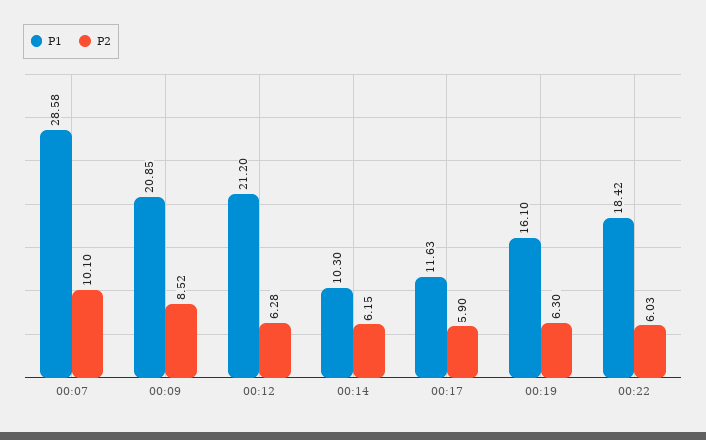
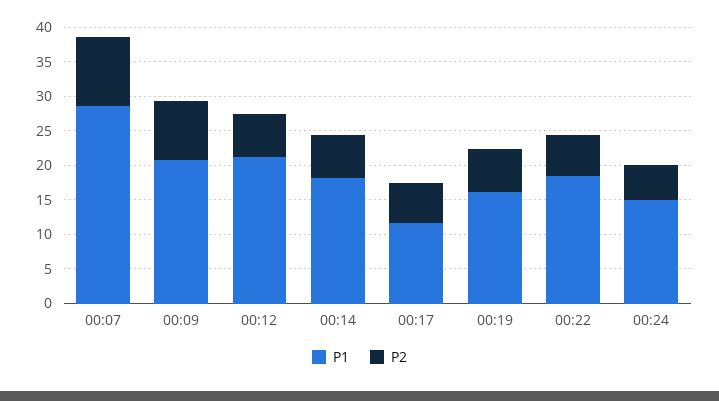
P1, 00:14: 10.3 -> 17.5
P1, 00:24: none -> 15
P2, 00:24: none -> 5

